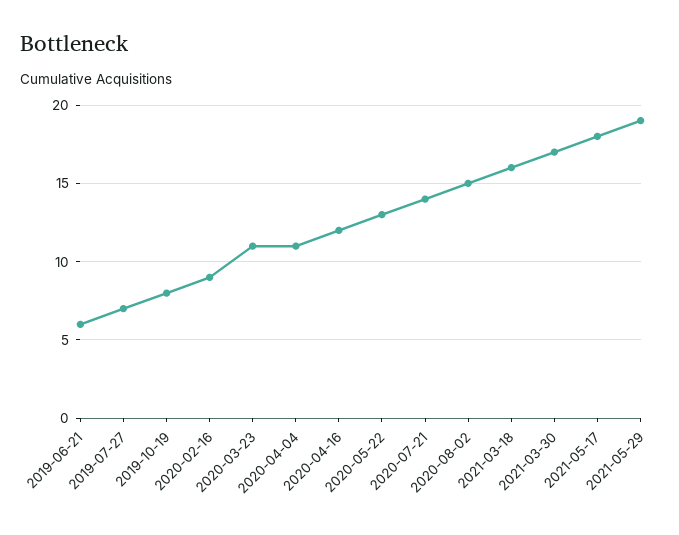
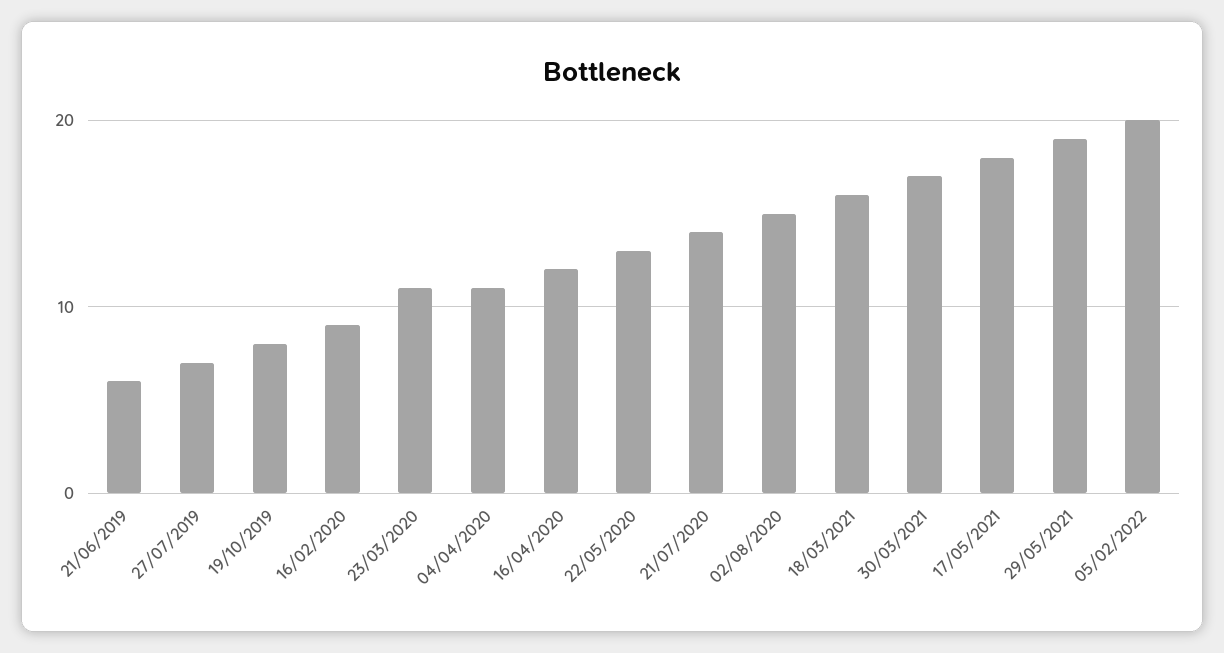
05/02/2022: none -> 20

